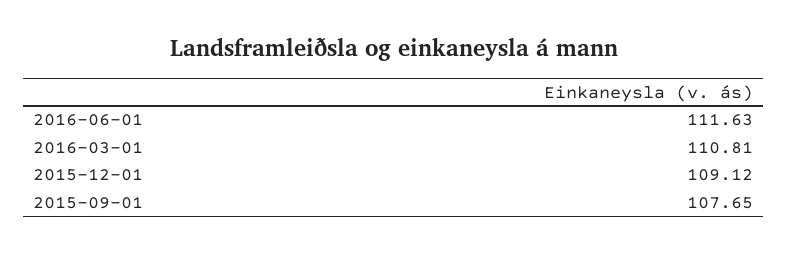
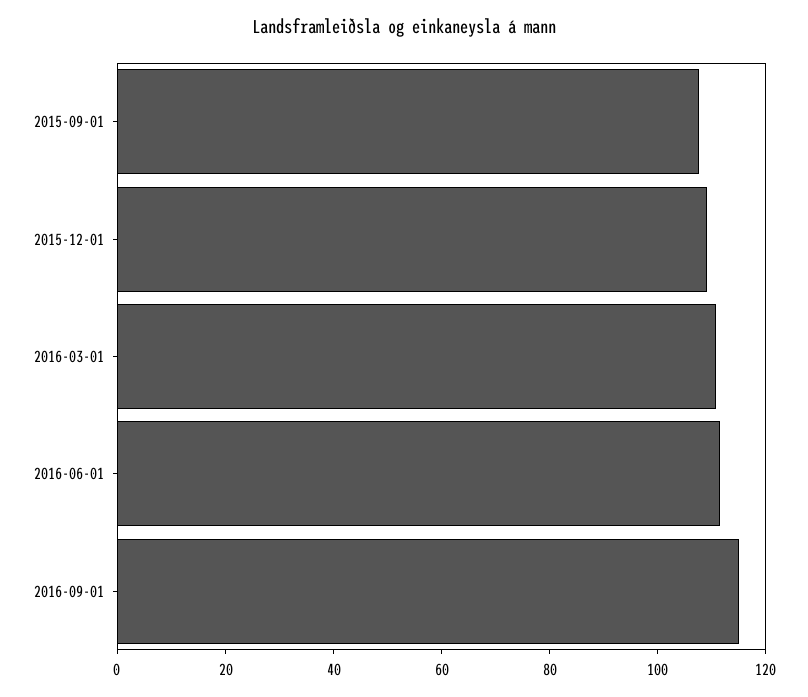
2016-09-01: none -> 115

